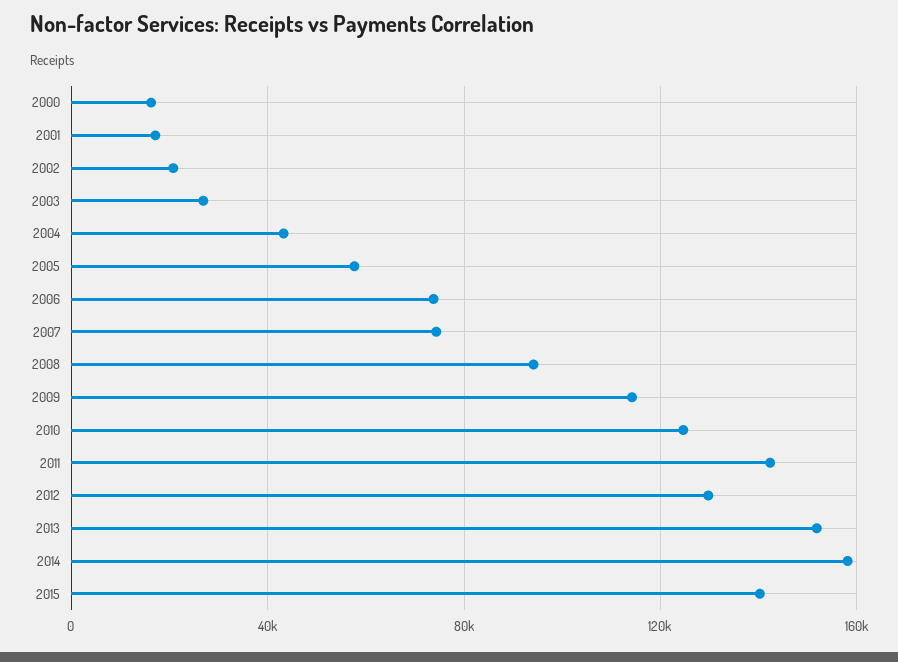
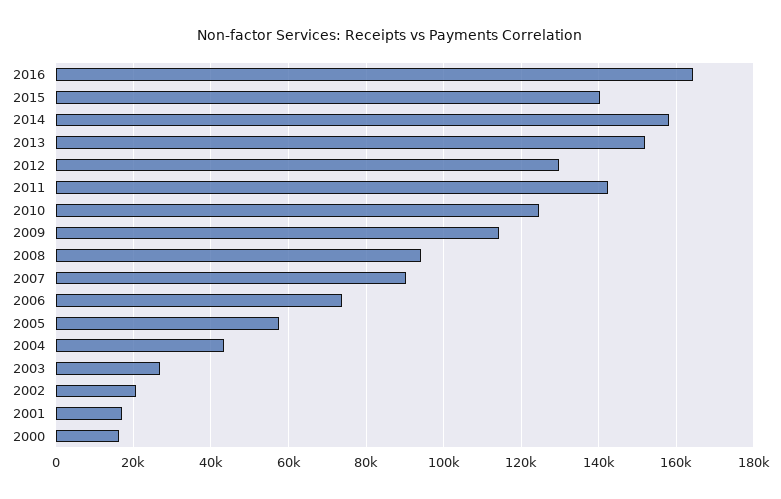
2007: 75000 -> 90000
2016: none -> 164000

